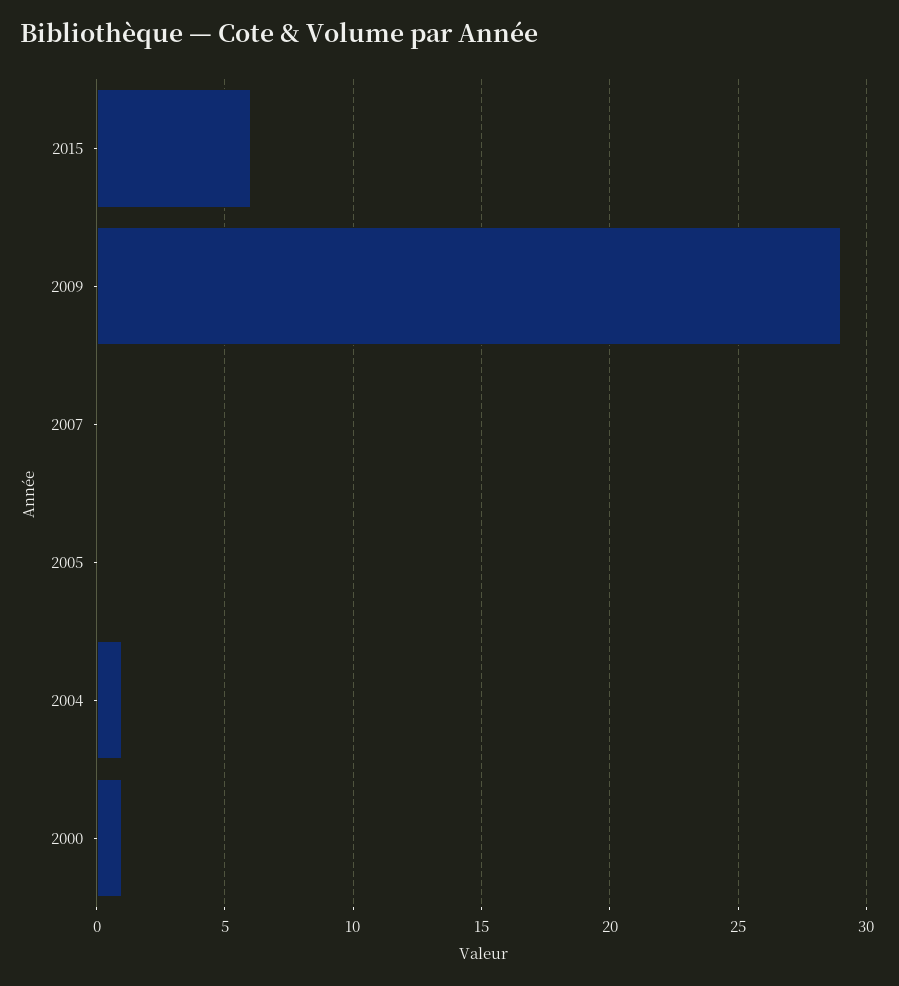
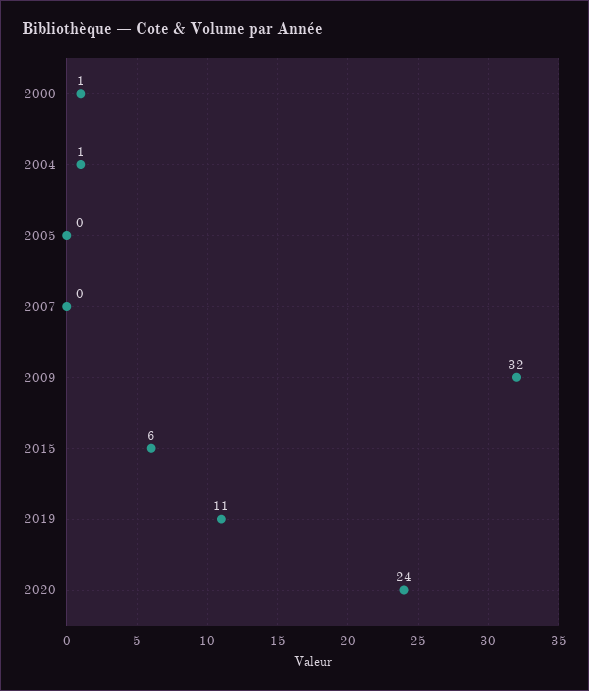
2009: 29 -> 32
2019: none -> 11
2020: none -> 24

